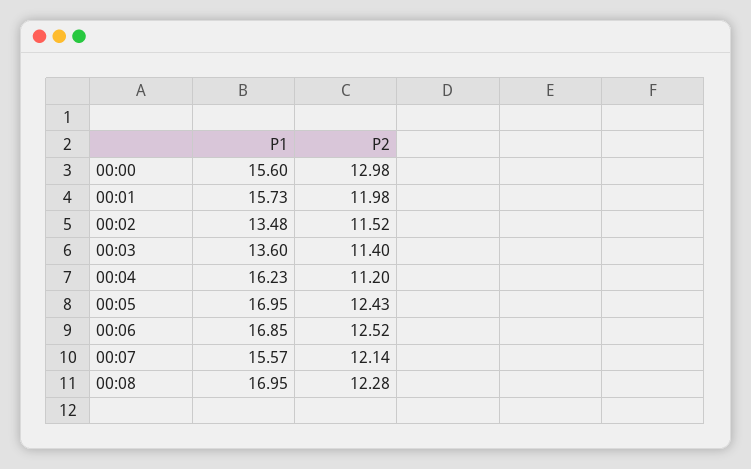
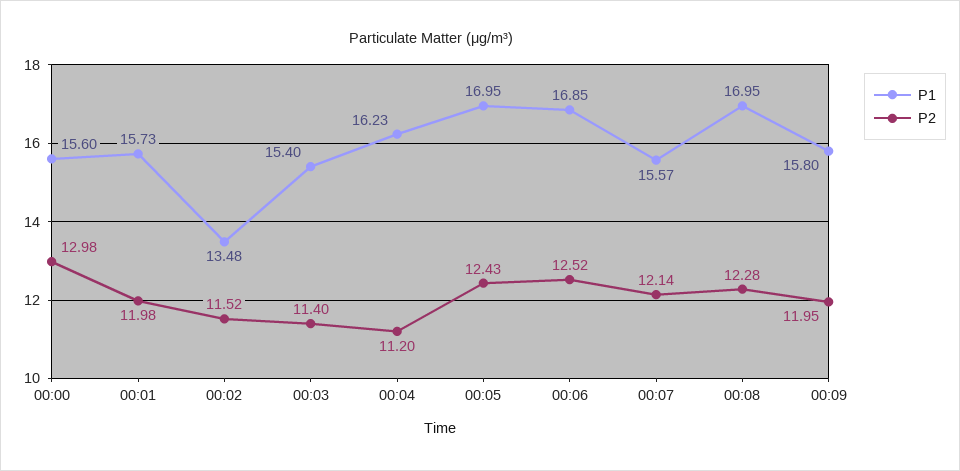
P1, 00:03: 13.6 -> 15.4
P1, 00:09: none -> 15.8
P2, 00:09: none -> 11.95

